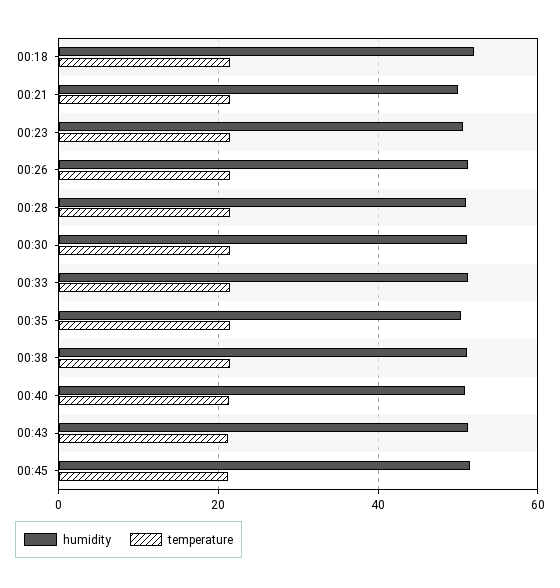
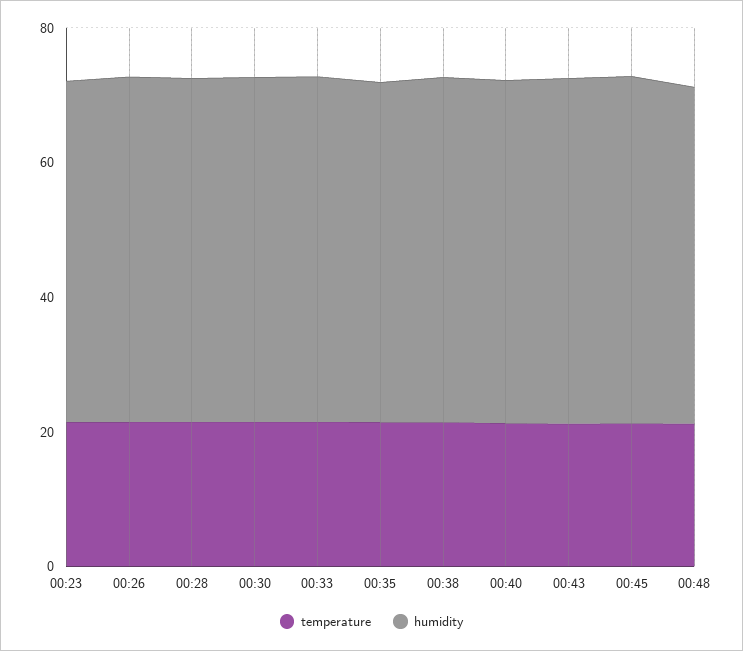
humidity, 00:18: 52 -> none
temperature, 00:18: 22 -> none
humidity, 00:21: 50 -> none
temperature, 00:21: 22 -> none
temperature, 00:48: none -> 20
humidity, 00:48: none -> 50

